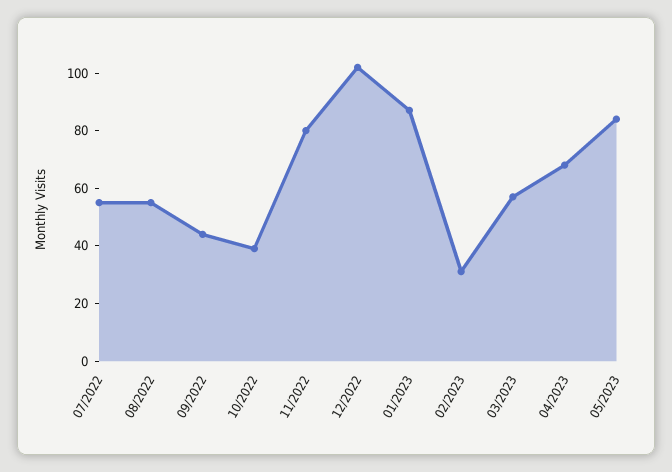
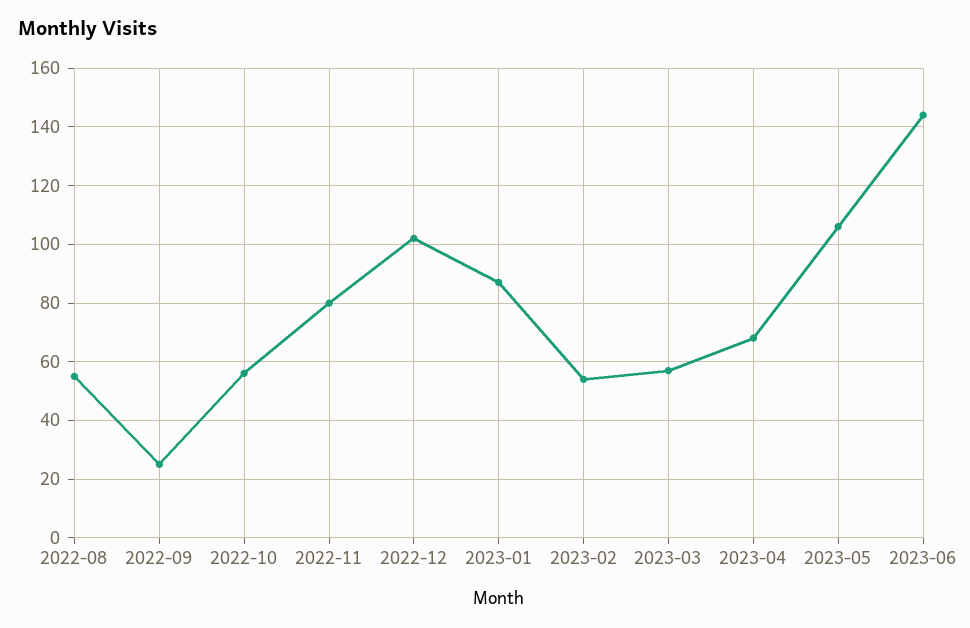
07/2022: 55 -> none
09/2022: 45 -> 25
10/2022: 40 -> 55
02/2023: 30 -> 55
05/2023: 85 -> 105
2023-06: none -> 145

